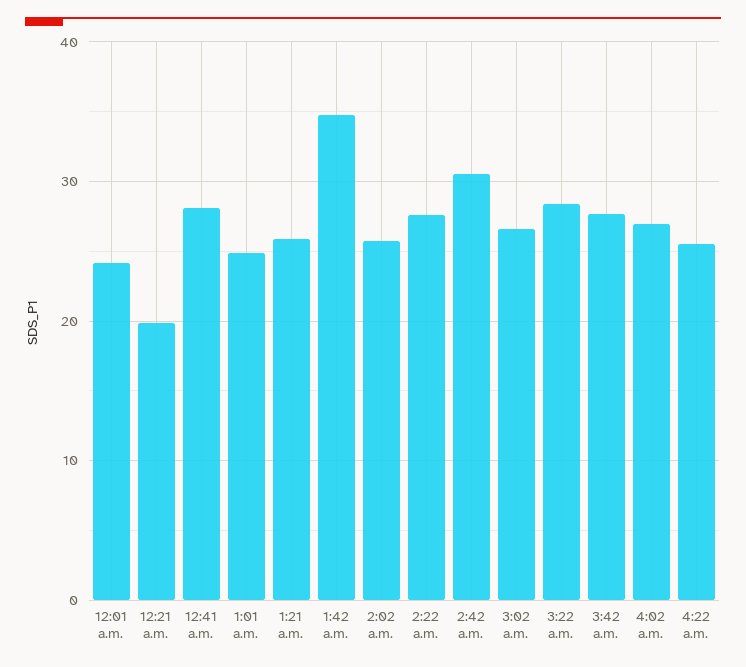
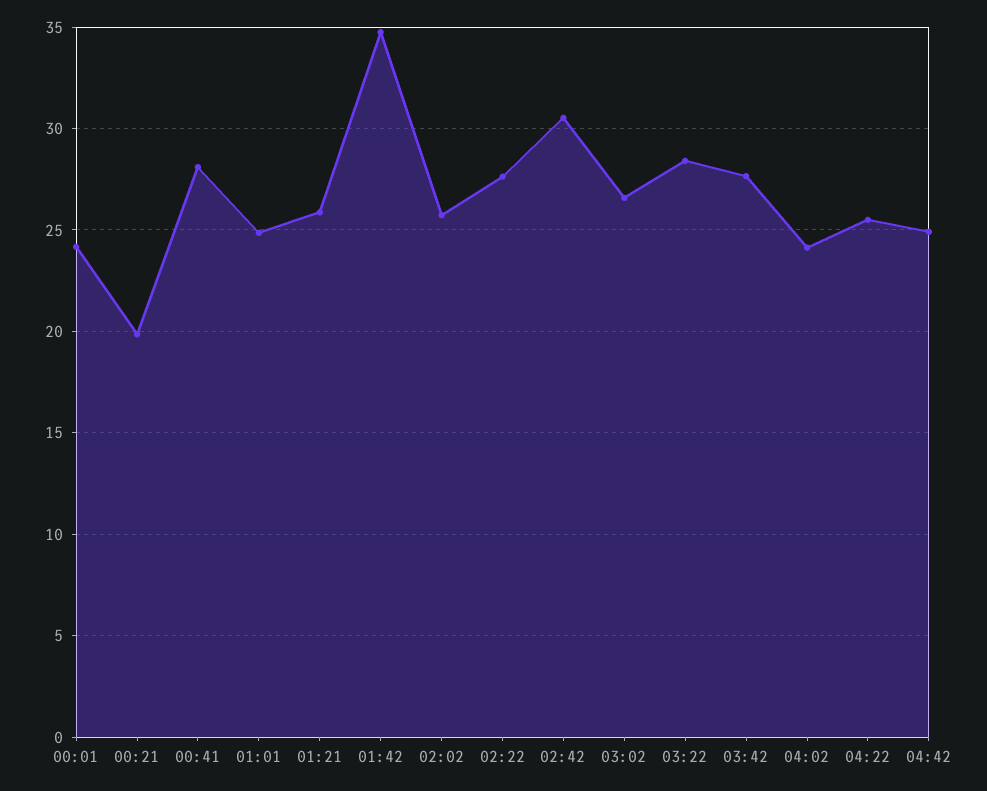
4:02 a.m.: 27 -> 24
04:42: none -> 25

